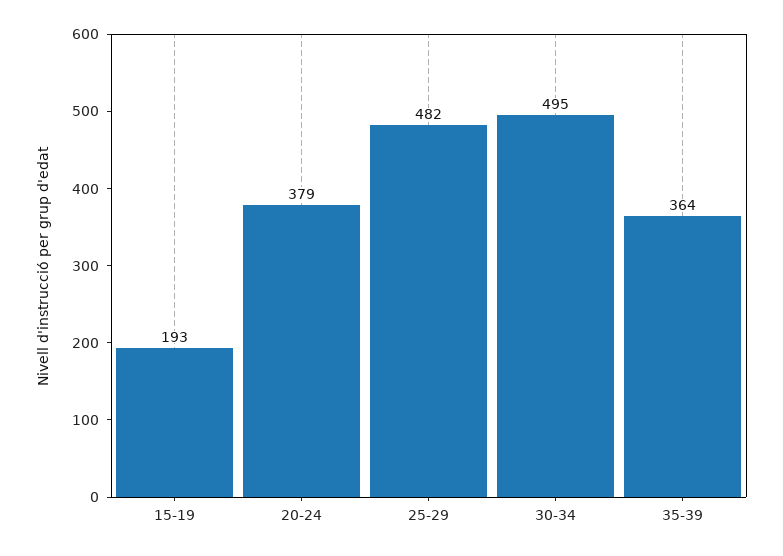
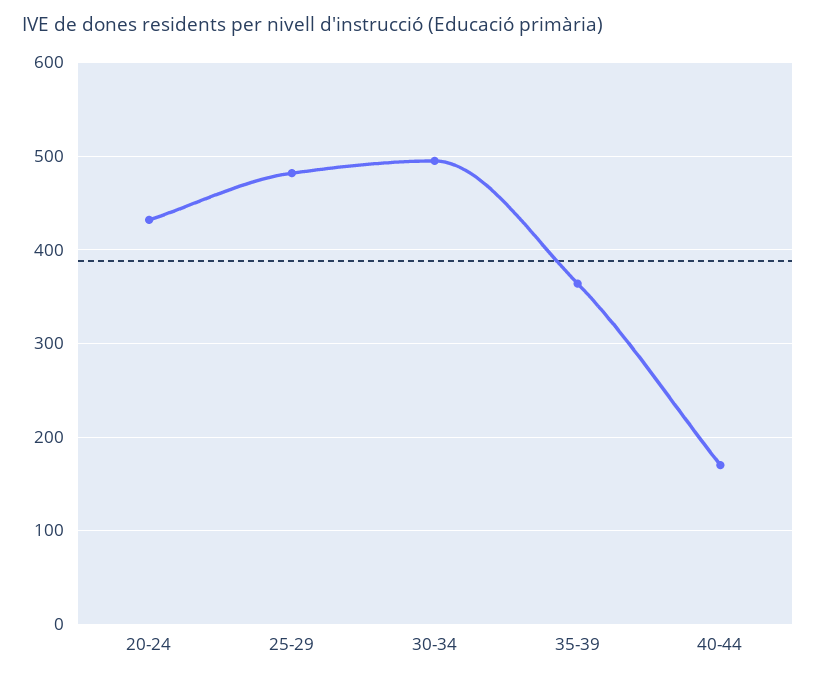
15-19: 193 -> none
20-24: 379 -> 430
40-44: none -> 170

